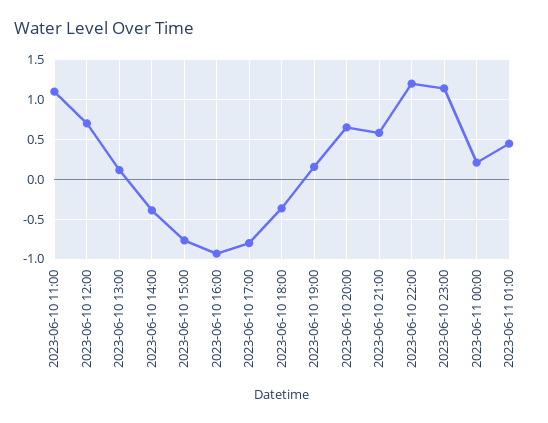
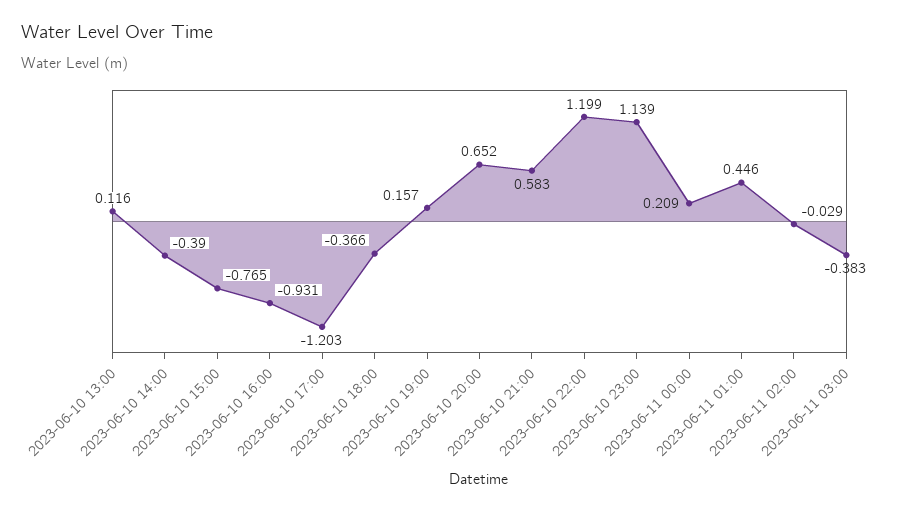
2023-06-10 11:00: 1.1 -> none
2023-06-10 12:00: 0.7 -> none
2023-06-10 17:00: -0.8 -> -1.203
2023-06-11 02:00: none -> -0.029
2023-06-11 03:00: none -> -0.383

